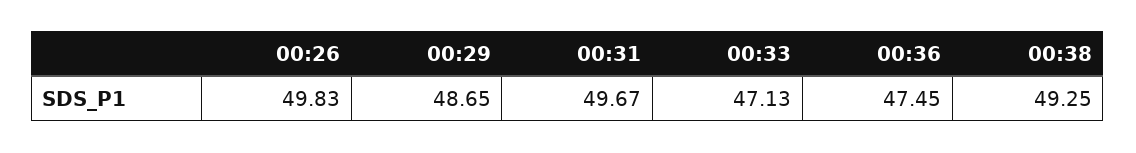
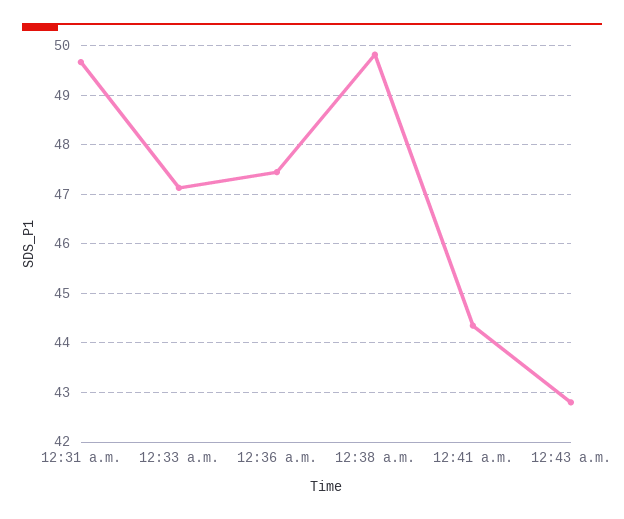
00:26: 49.83 -> none
00:29: 48.65 -> none
00:38: 49.25 -> 49.8
12:41 a.m.: none -> 44.4
12:43 a.m.: none -> 42.8

